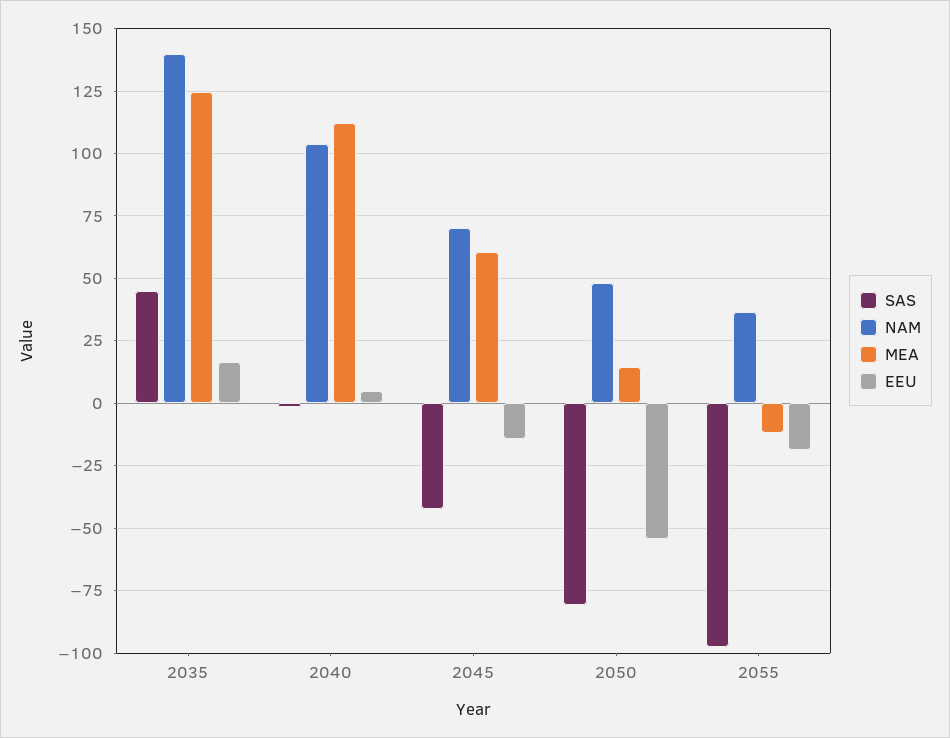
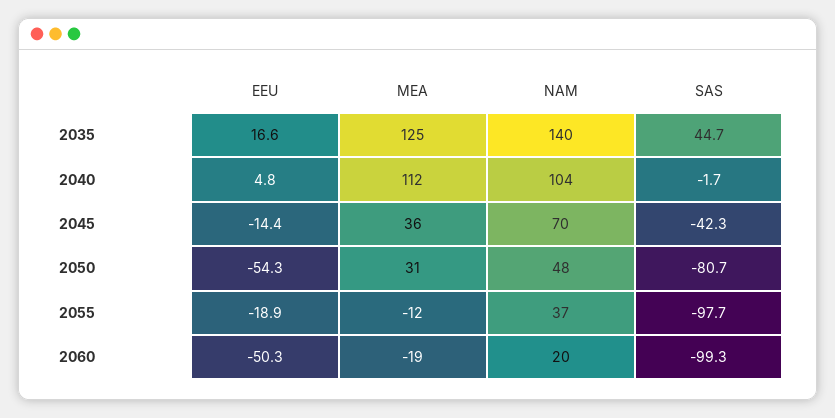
MEA, 2045: 60 -> 36
MEA, 2050: 15 -> 31
EEU, 2060: none -> -50.3
MEA, 2060: none -> -19
NAM, 2060: none -> 20
SAS, 2060: none -> -99.3

